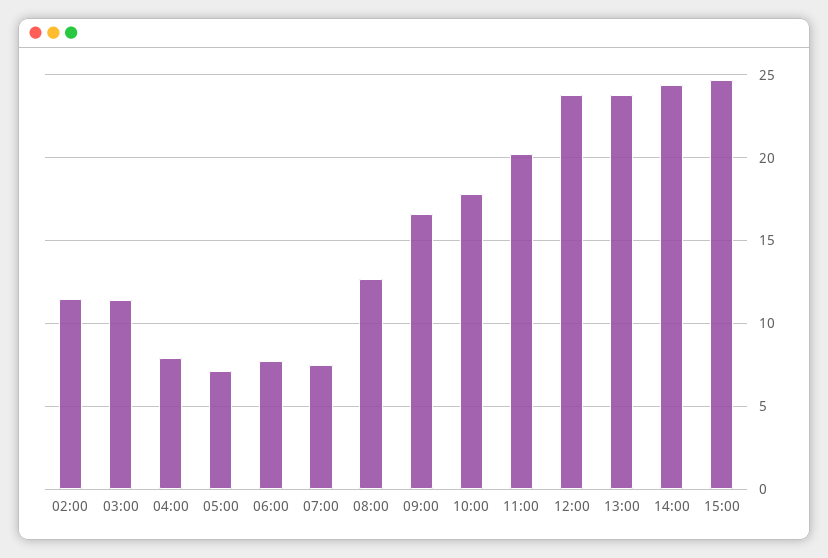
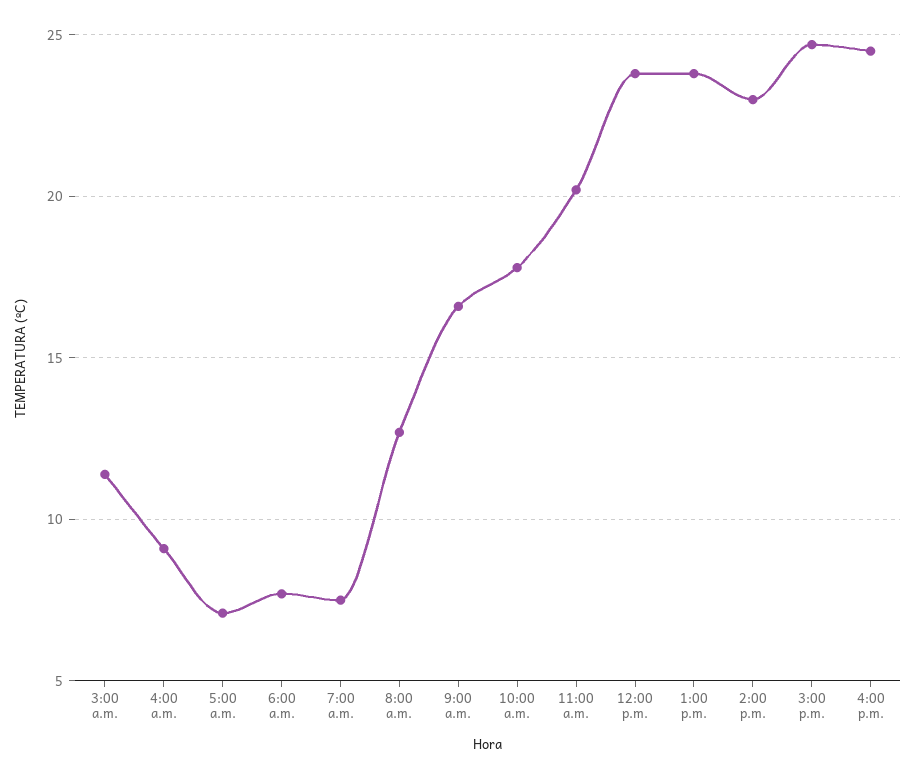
02:00: 11.5 -> none
04:00: 8 -> 9
14:00: 24.5 -> 23
4:00 p.m.: none -> 24.5

